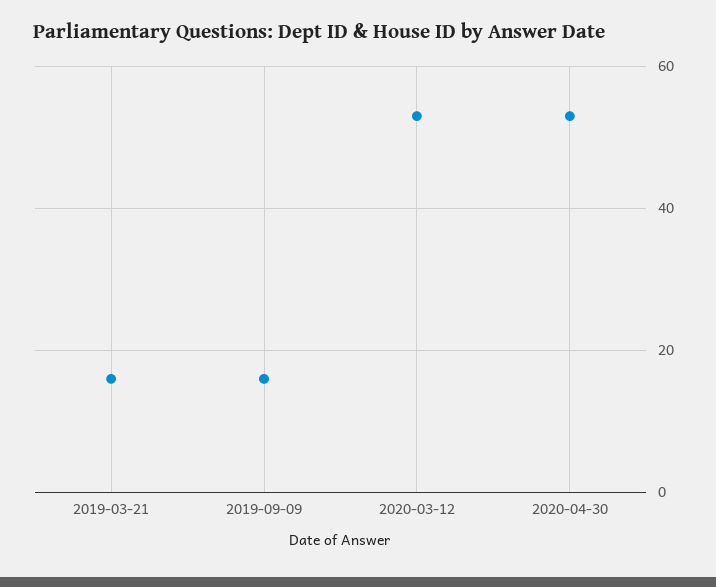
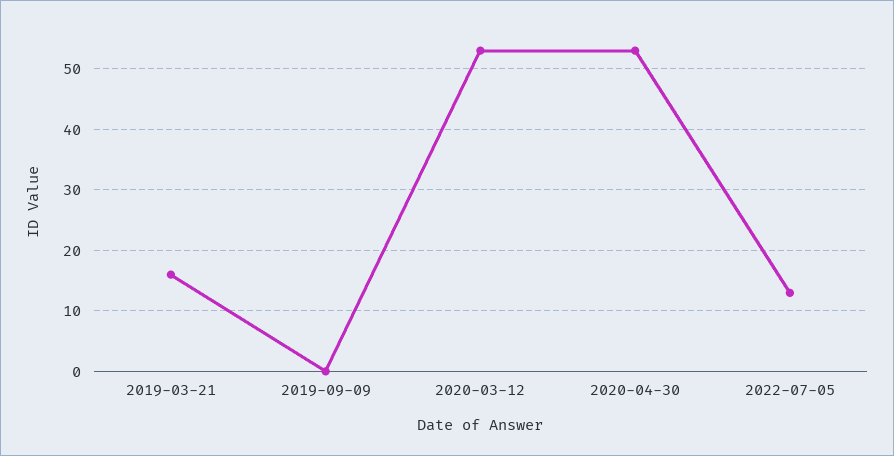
2019-09-09: 15 -> 0
2022-07-05: none -> 13

